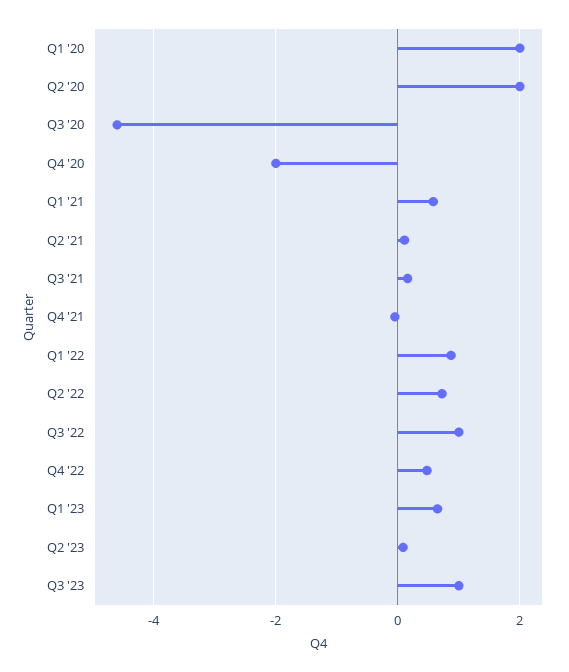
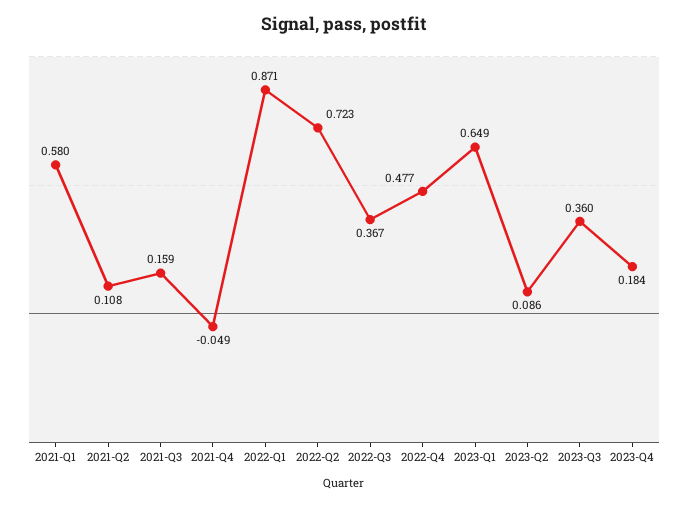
Q1 '20: 2 -> none
Q2 '20: 2 -> none
Q3 '20: -4.6 -> none
Q4 '20: -2 -> none
Q3 '22: 1 -> 0.367
Q3 '23: 1 -> 0.36
2023-Q4: none -> 0.184

